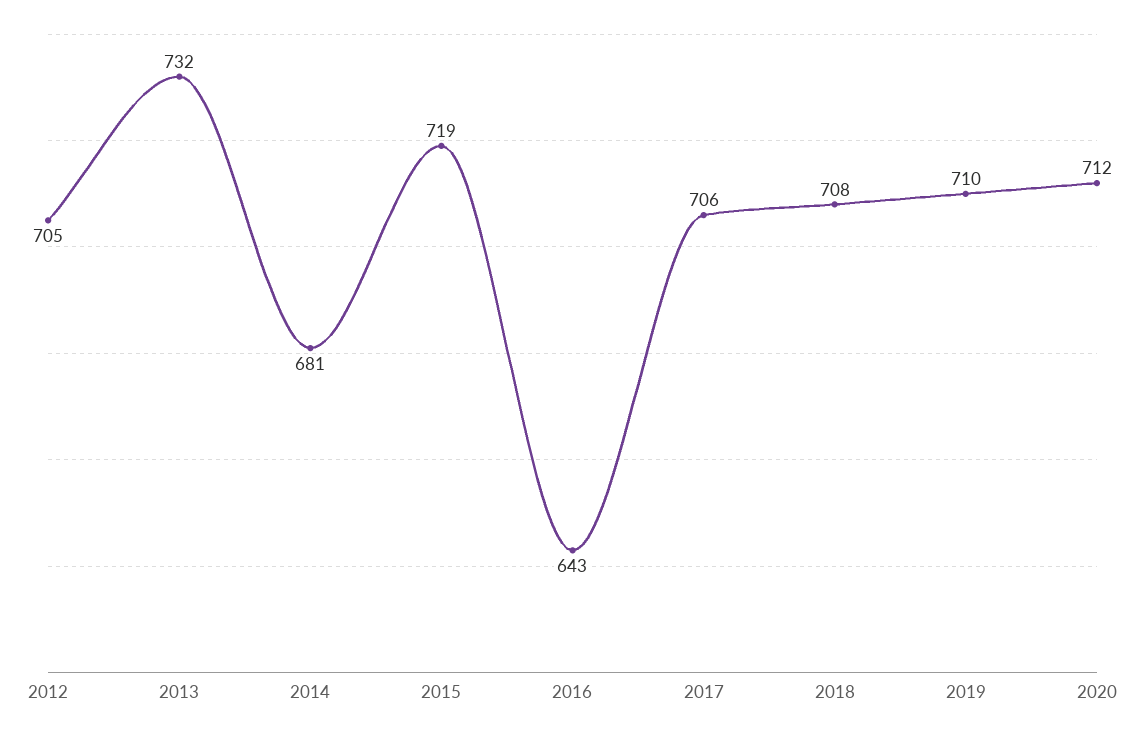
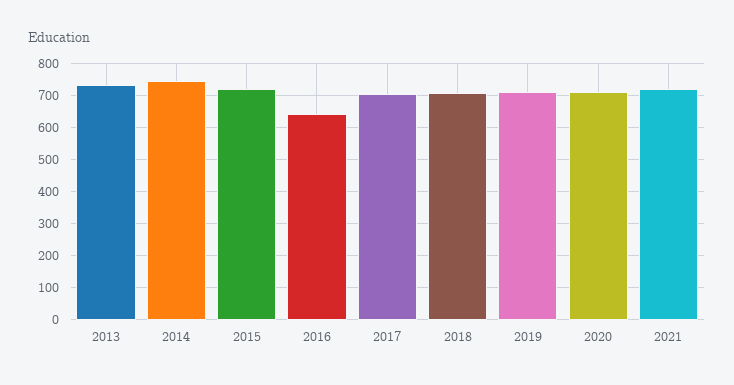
2012: 705 -> none
2014: 681 -> 740
2021: none -> 720

